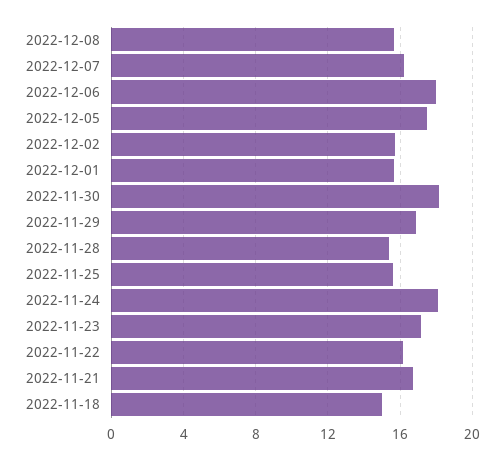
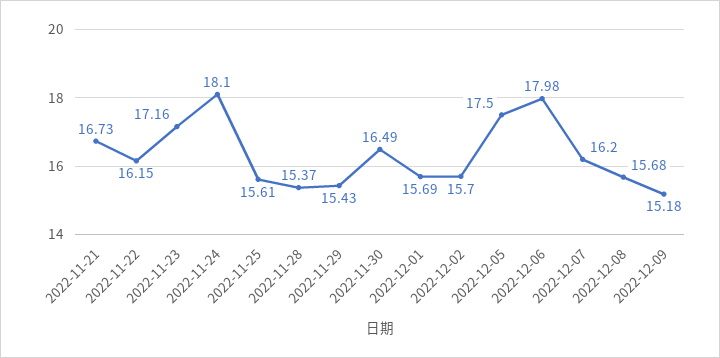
2022-11-30: 18 -> 16.49
2022-11-29: 17 -> 15.43
2022-11-18: 15 -> none
2022-12-09: none -> 15.18

